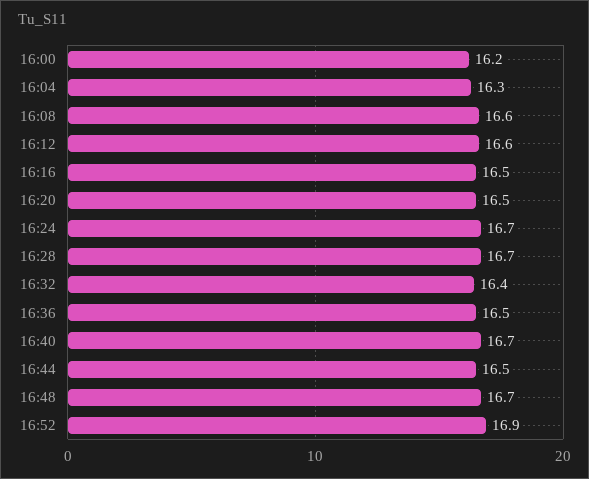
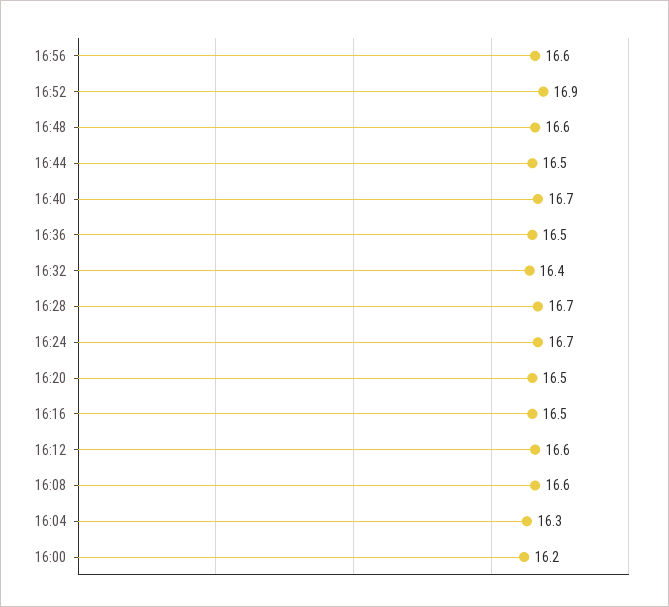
16:48: 16.7 -> 16.6
16:56: none -> 16.6

